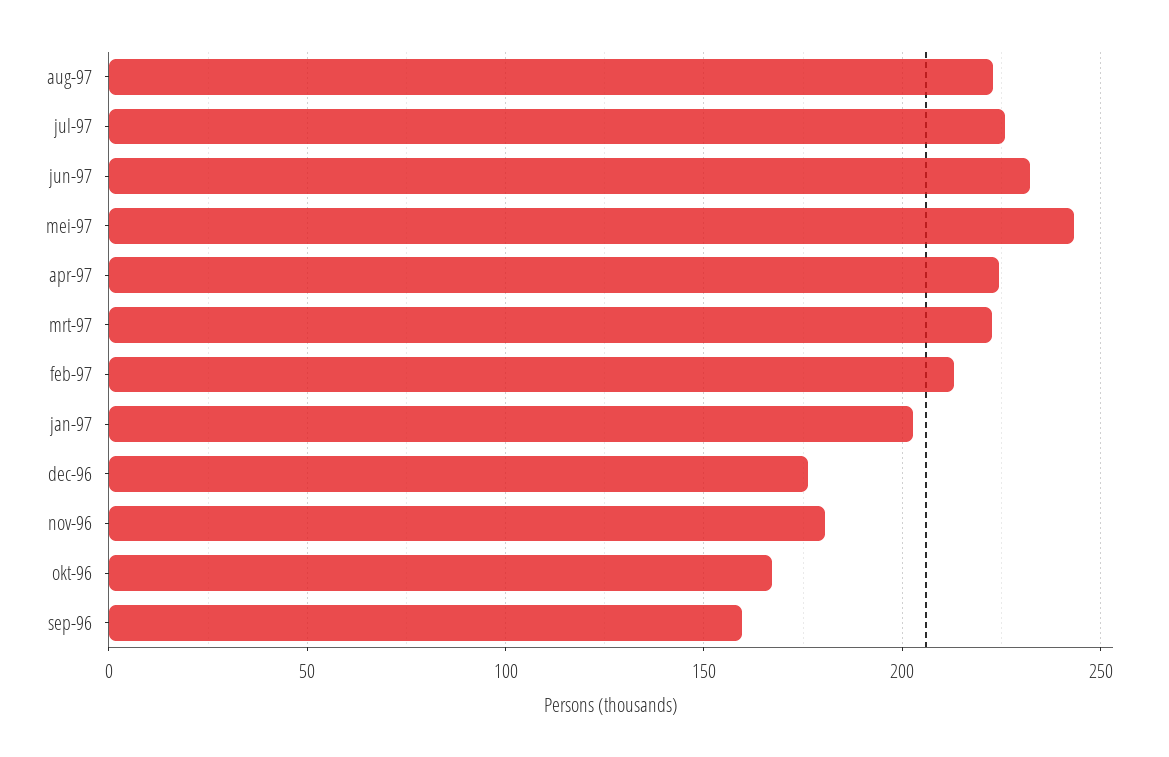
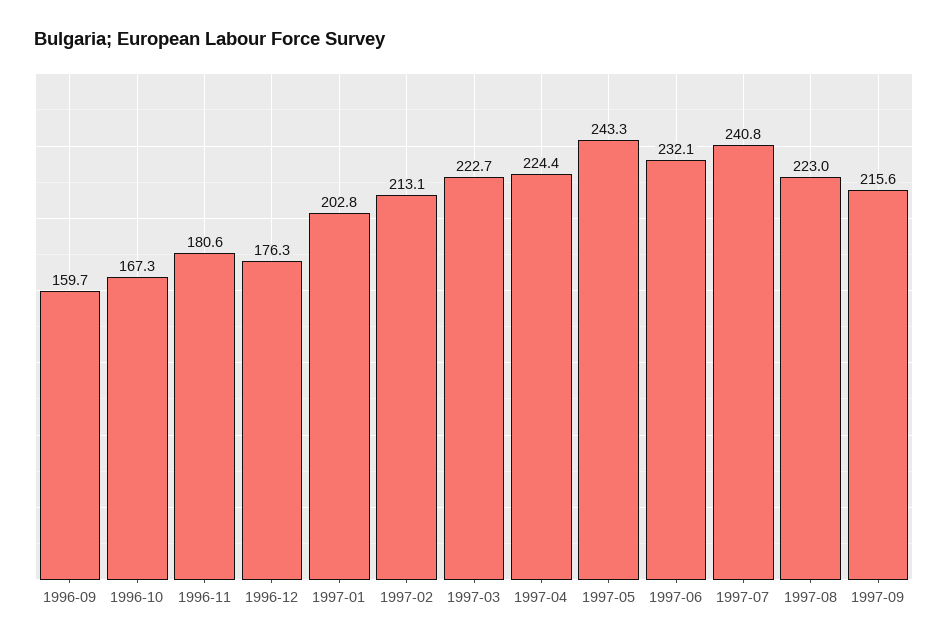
jul-97: 225 -> 240.8
1997-09: none -> 215.6

